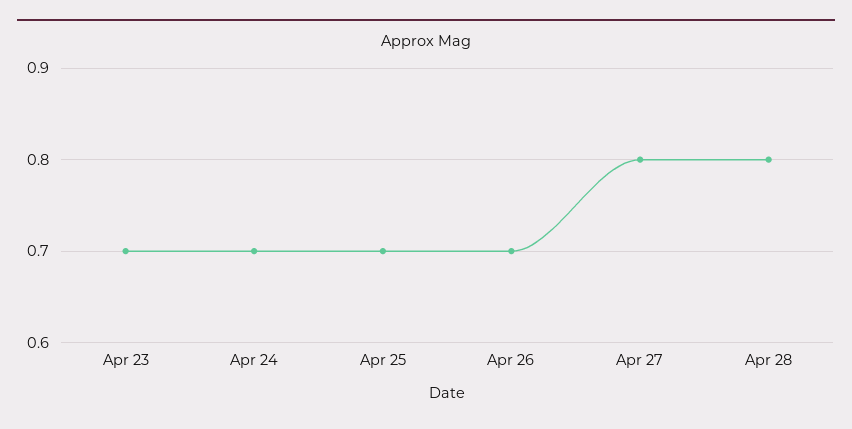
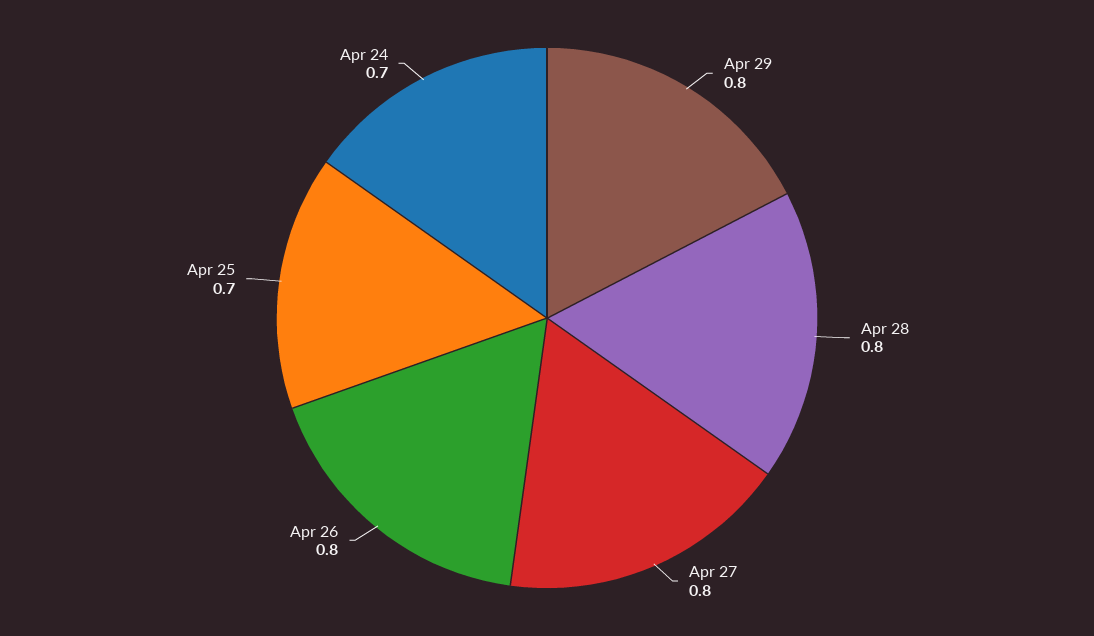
Apr 23: 0.7 -> none
Apr 26: 0.7 -> 0.8
Apr 29: none -> 0.8

